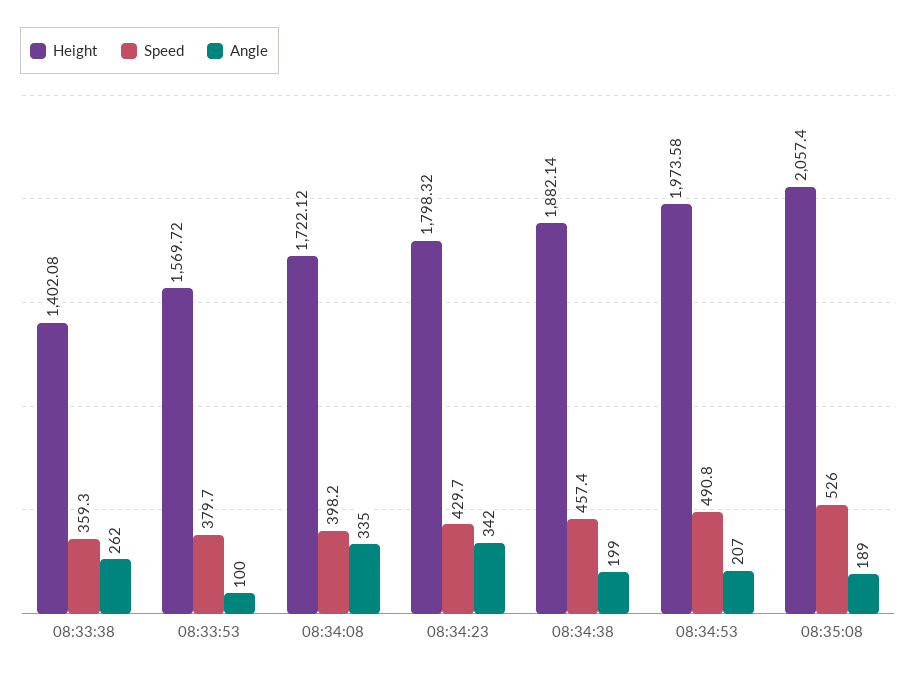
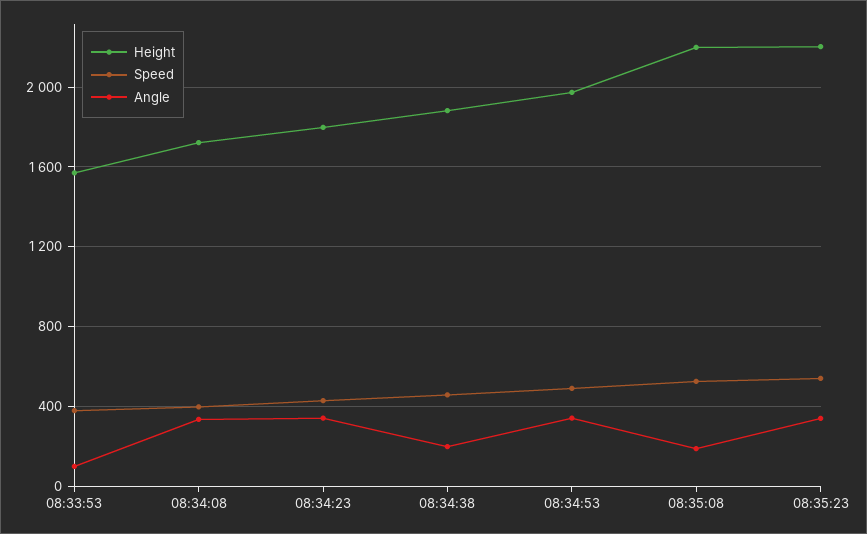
Height, 08:33:38: 1402.08 -> none
Speed, 08:33:38: 359.3 -> none
Angle, 08:33:38: 262 -> none
Angle, 08:34:53: 207 -> 350
Height, 08:35:08: 2057.4 -> 2200
Height, 08:35:23: none -> 2200
Speed, 08:35:23: none -> 550
Angle, 08:35:23: none -> 350

